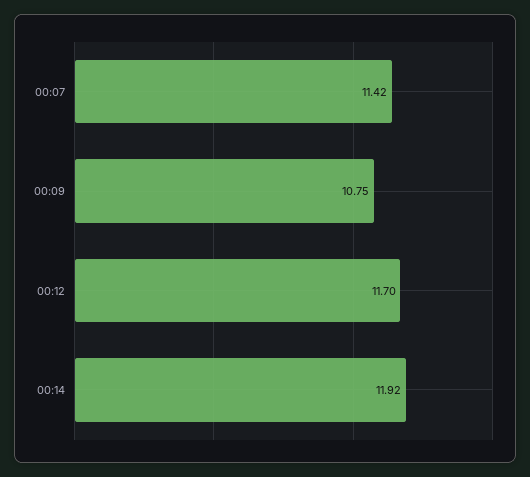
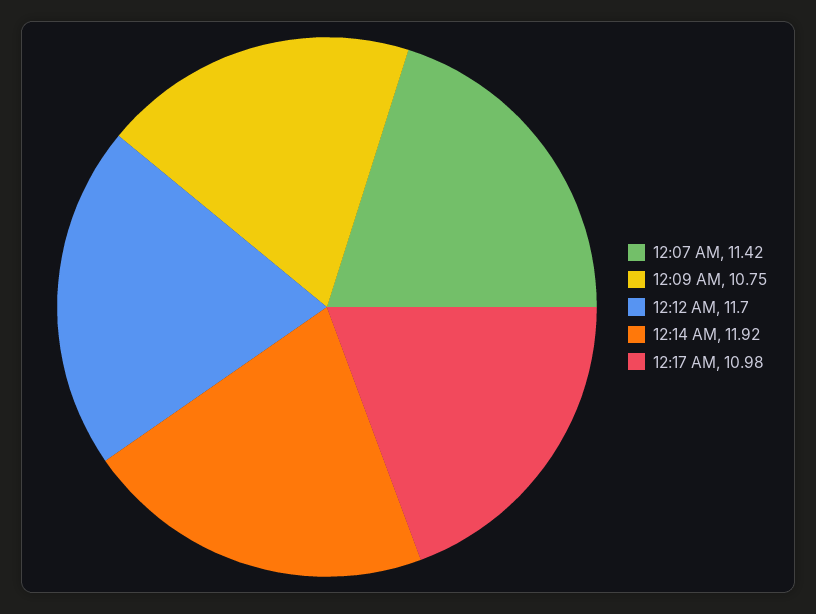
12:17 AM: none -> 10.98

